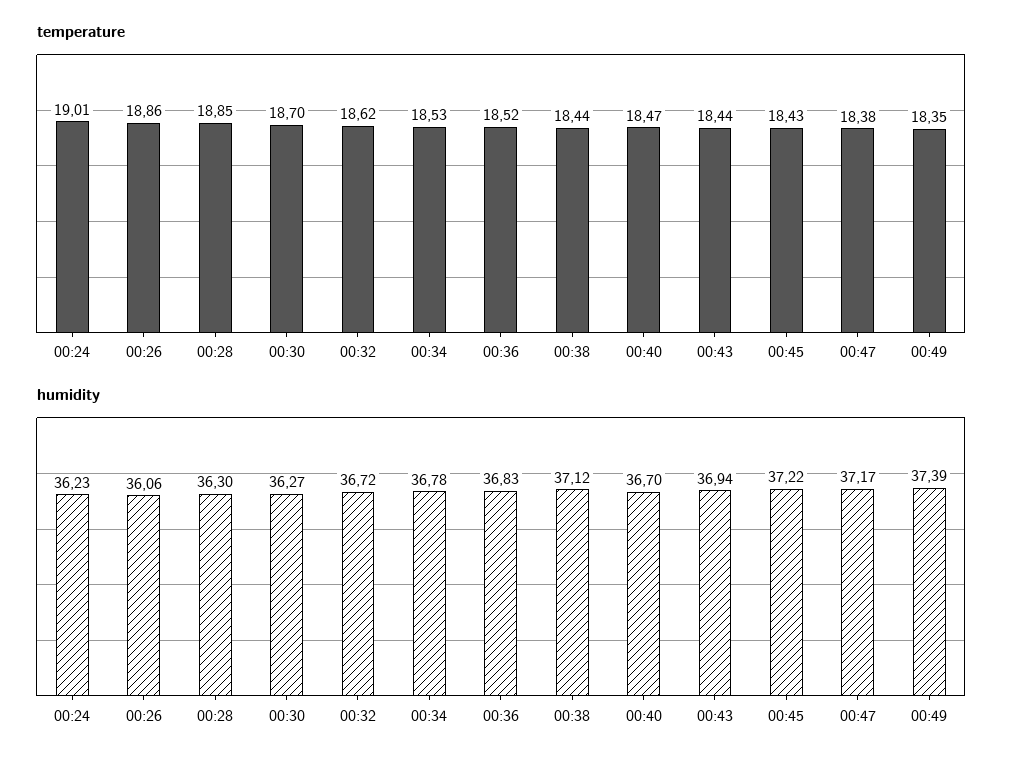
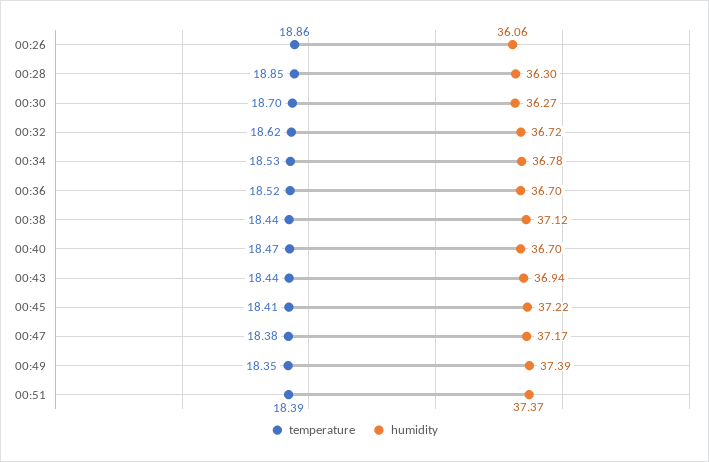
temperature, 00:24: 19.01 -> none
temperature, 00:45: 18.43 -> 18.41
humidity, 00:24: 36.23 -> none
humidity, 00:36: 36.83 -> 36.7
temperature, 00:51: none -> 18.39
humidity, 00:51: none -> 37.37

